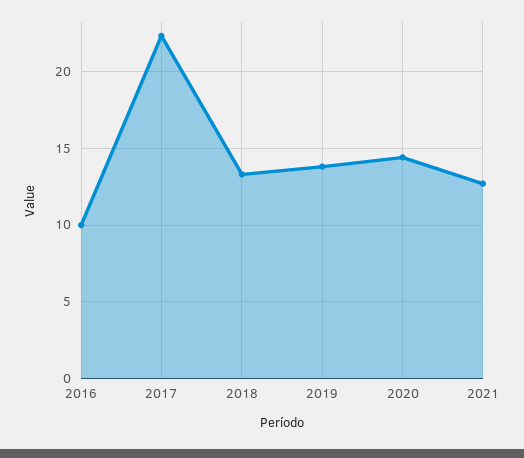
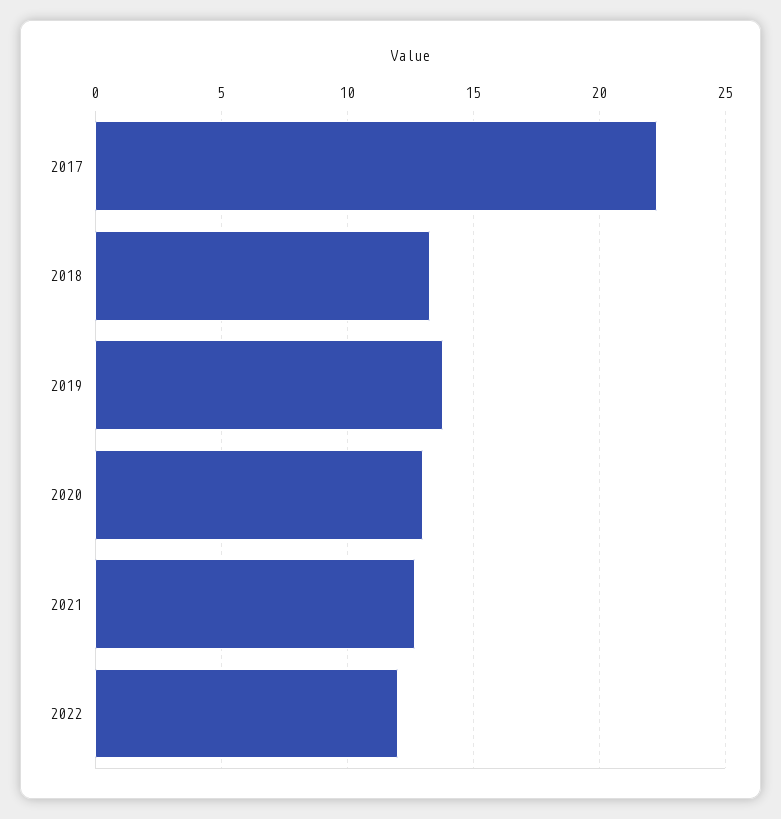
2016: 10 -> none
2020: 14.5 -> 13
2022: none -> 12

